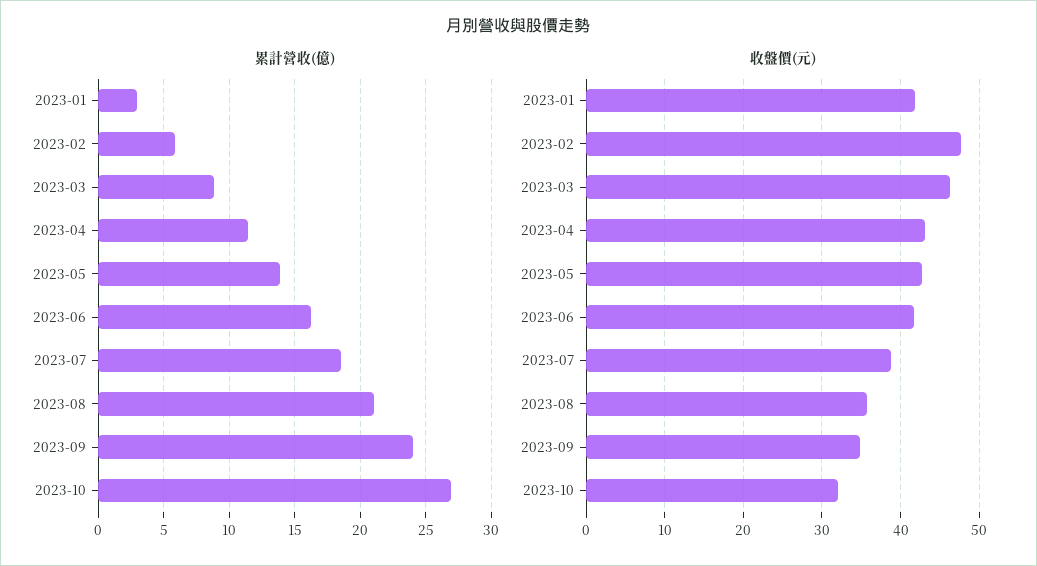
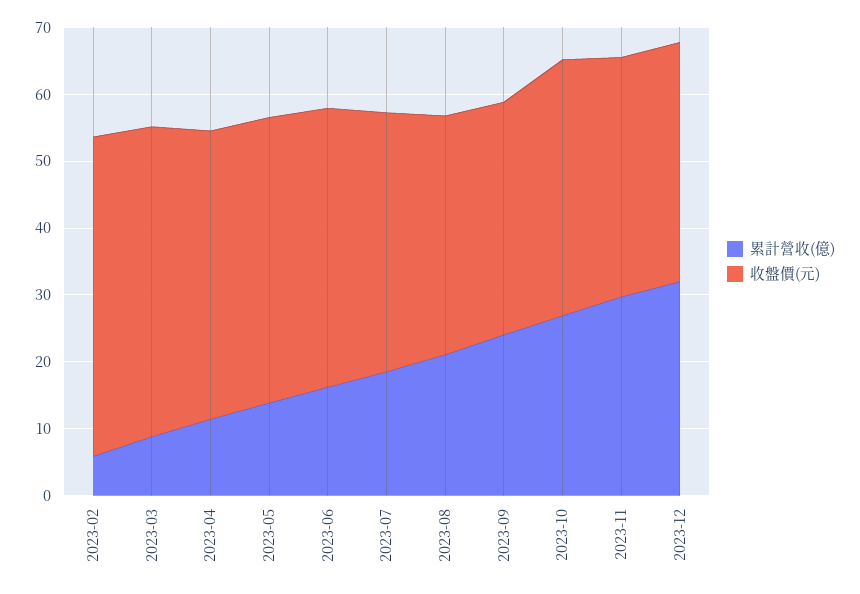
累計營收(億), 2023-01: 3 -> none
收盤價(元), 2023-01: 42 -> none
收盤價(元), 2023-10: 32 -> 38
累計營收(億), 2023-11: none -> 30
收盤價(元), 2023-11: none -> 36
累計營收(億), 2023-12: none -> 32
收盤價(元), 2023-12: none -> 36

